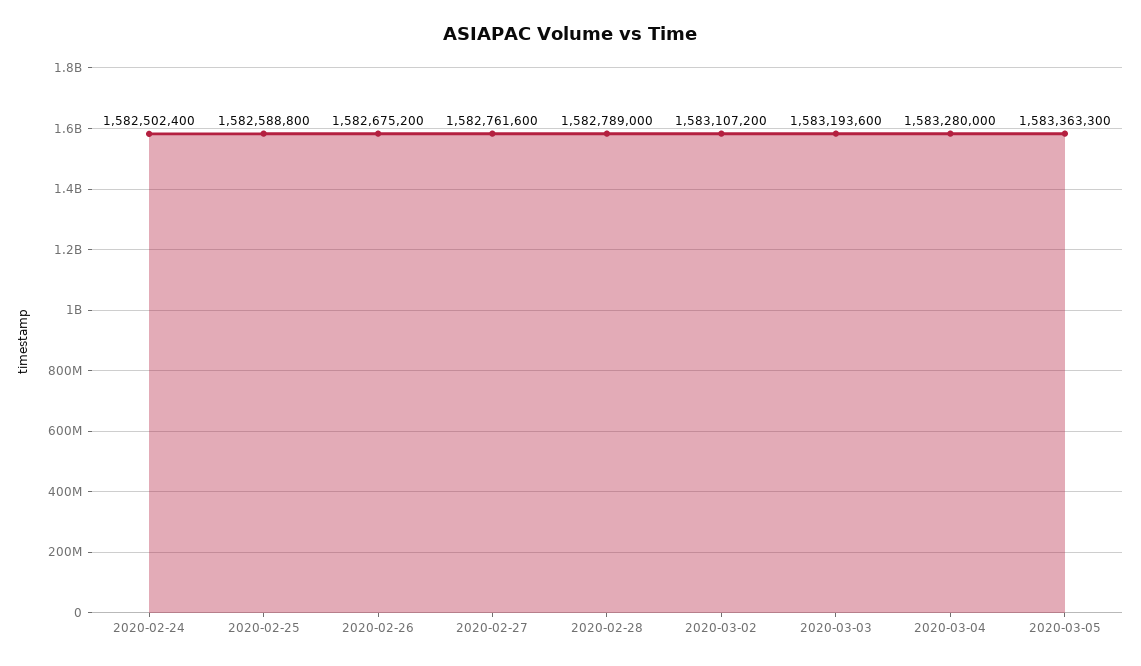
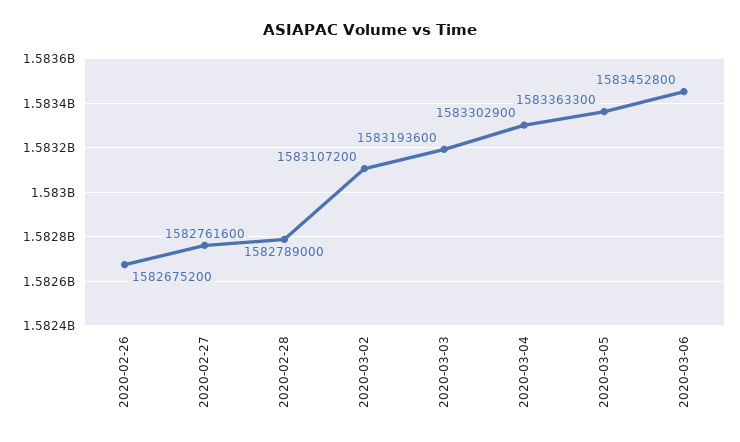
2020-02-24: 1582502400 -> none
2020-02-25: 1582588800 -> none
2020-03-04: 1583280000 -> 1583302900
2020-03-06: none -> 1583452800

